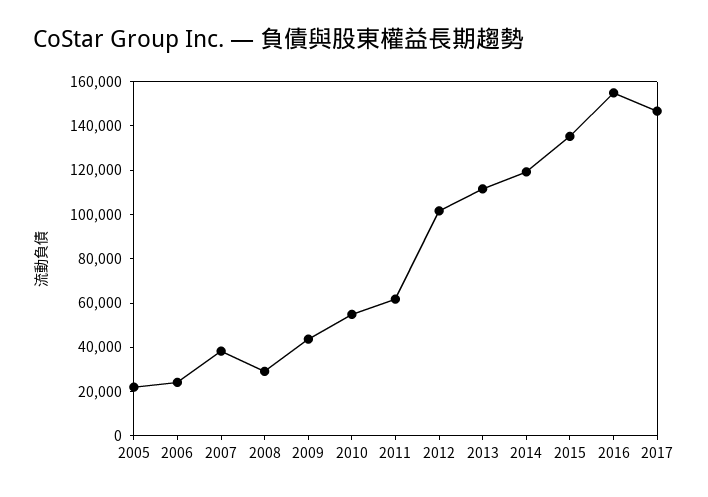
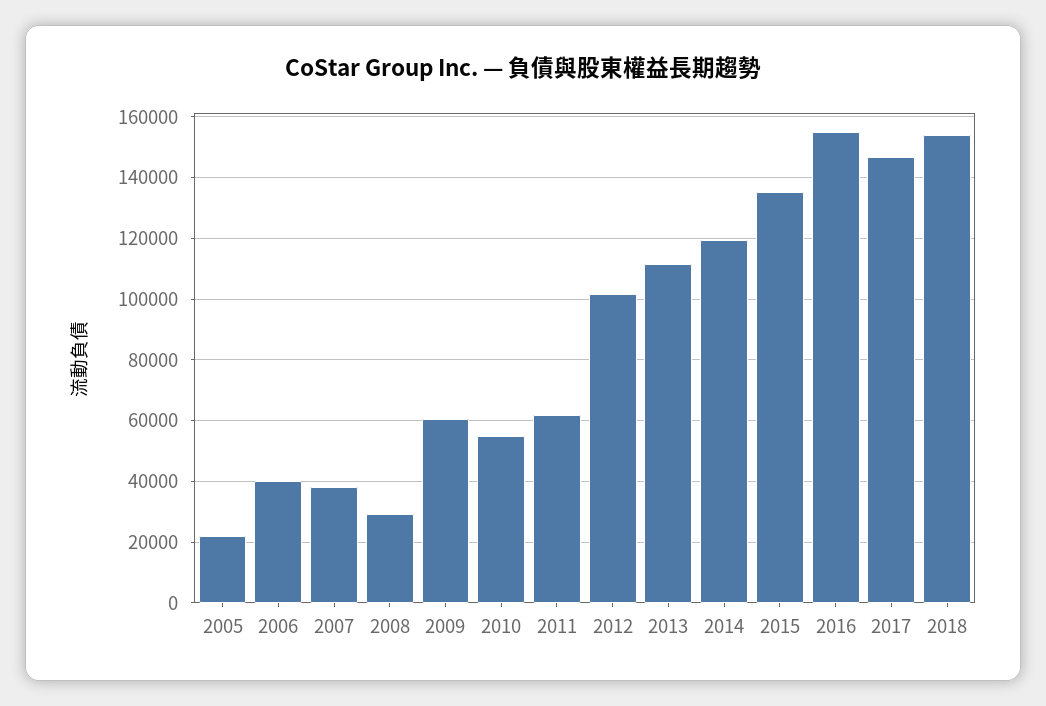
2006: 25000 -> 40000
2009: 45000 -> 60000
2018: none -> 154000

